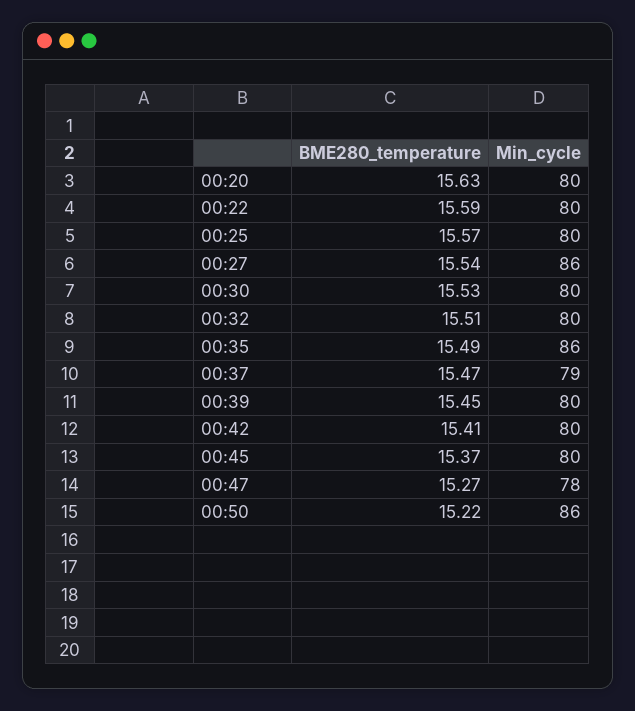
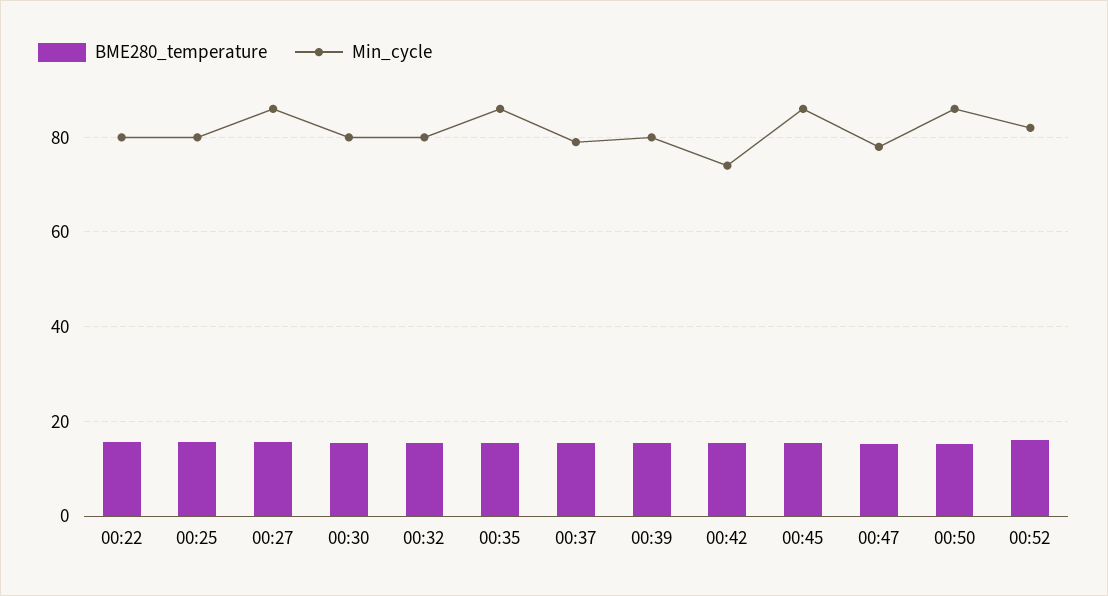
BME280_temperature, 00:20: 15.63 -> none
Min_cycle, 00:20: 80 -> none
Min_cycle, 00:42: 80 -> 74
Min_cycle, 00:45: 80 -> 86
BME280_temperature, 00:52: none -> 16
Min_cycle, 00:52: none -> 82

